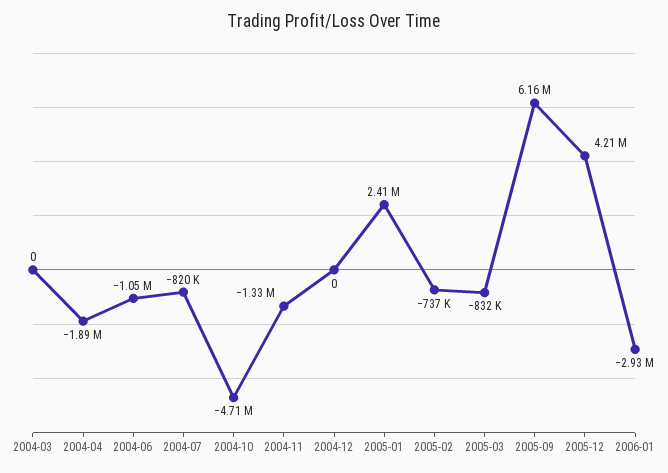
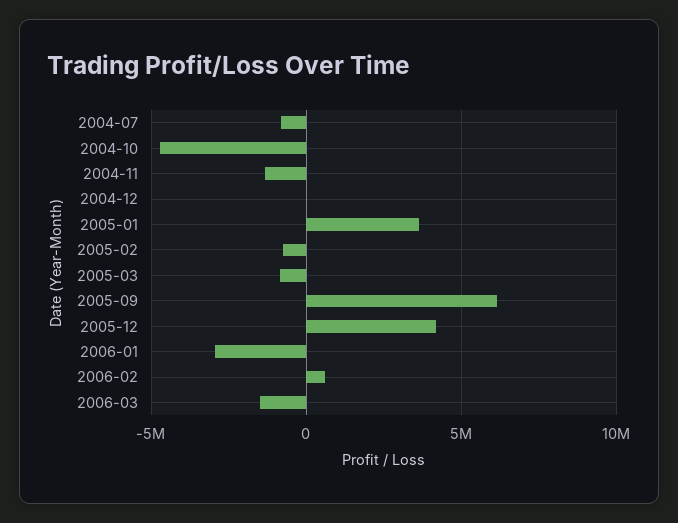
2004-03: 0 -> none
2004-04: -1890000 -> none
2004-06: -1050000 -> none
2005-01: 2410000 -> 3500000
2006-02: none -> 500000
2006-03: none -> -1500000

